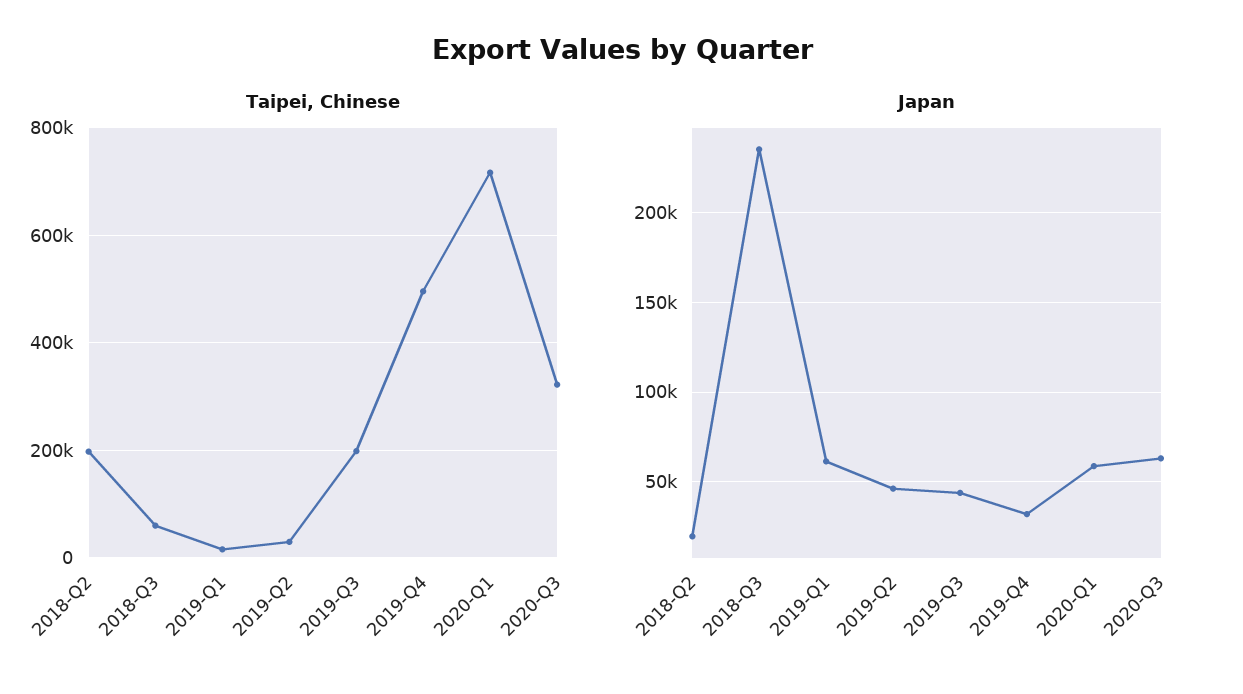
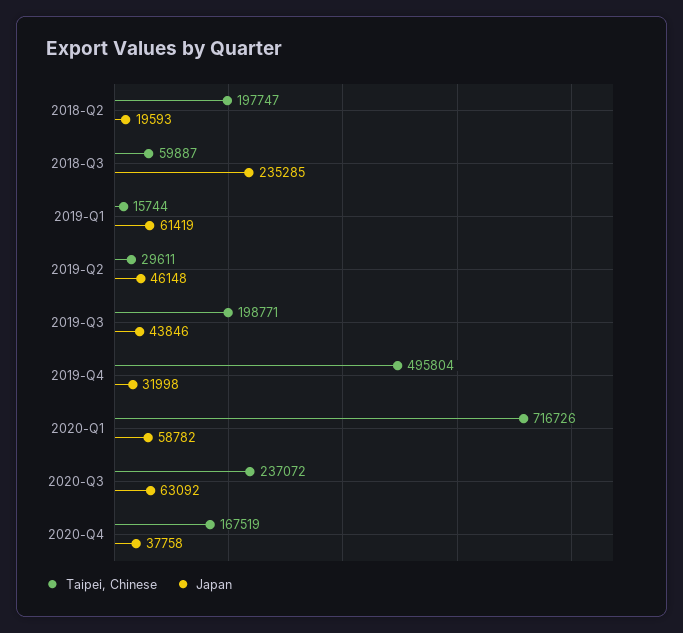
Taipei, Chinese, 2020-Q3: 320000 -> 237072
Taipei, Chinese, 2020-Q4: none -> 167519
Japan, 2020-Q4: none -> 37758

